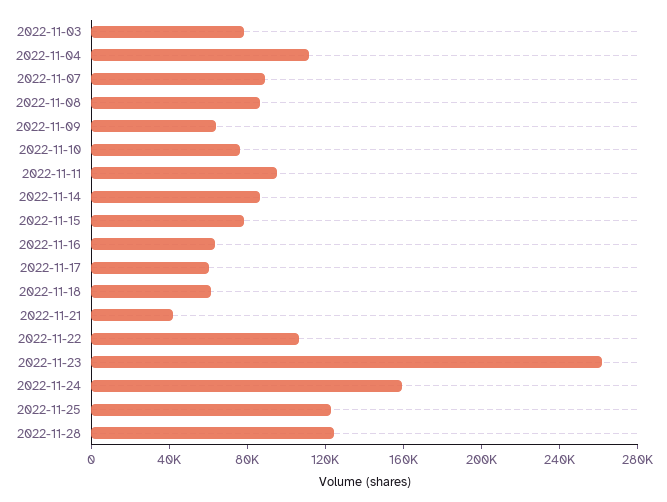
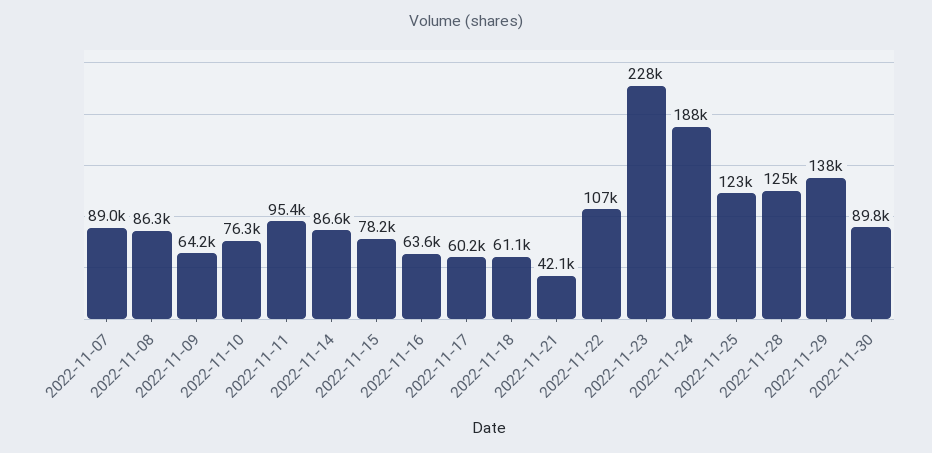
2022-11-03: 80000 -> none
2022-11-04: 110000 -> none
2022-11-23: 260000 -> 228000
2022-11-24: 160000 -> 188000
2022-11-29: none -> 138000
2022-11-30: none -> 89800

